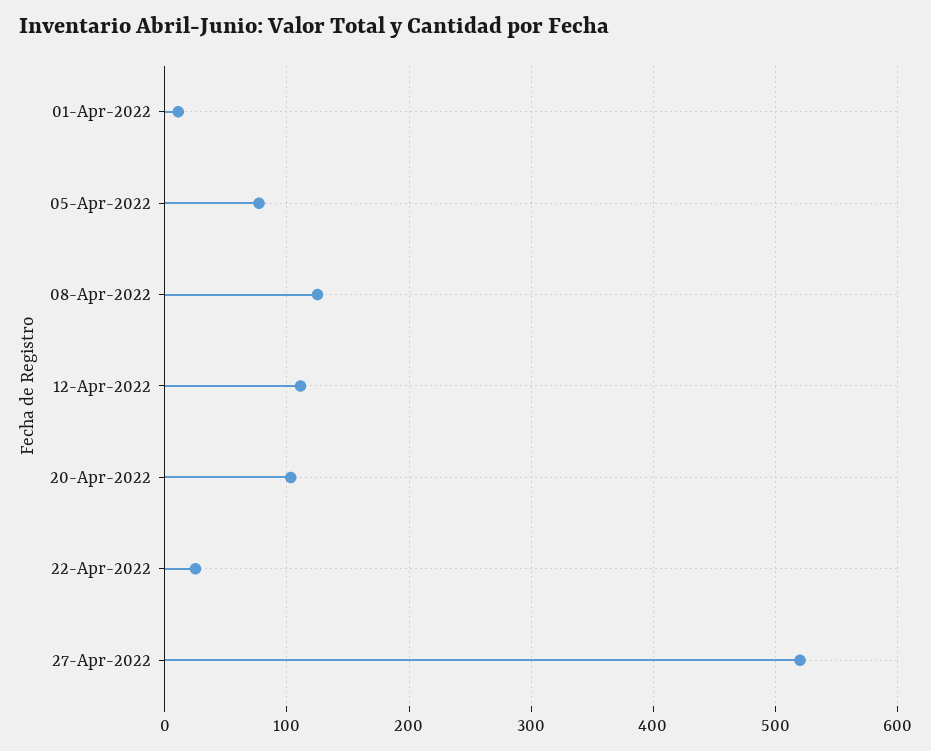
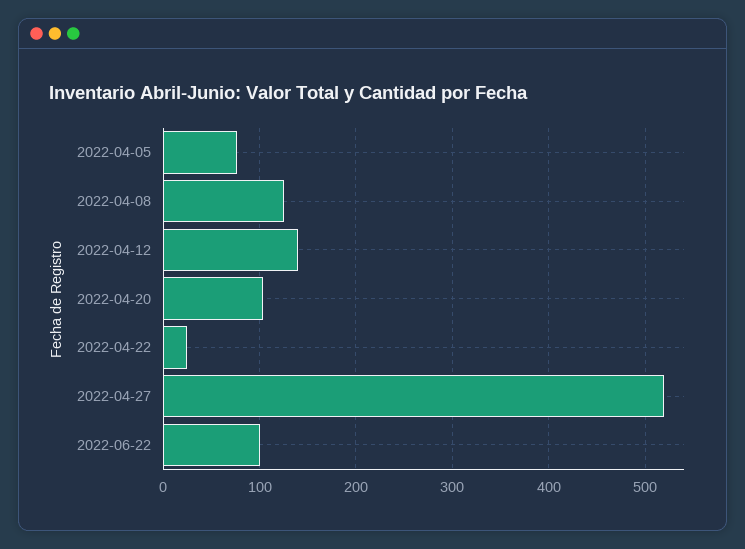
01-Apr-2022: 10 -> none
12-Apr-2022: 110 -> 140
2022-06-22: none -> 100

